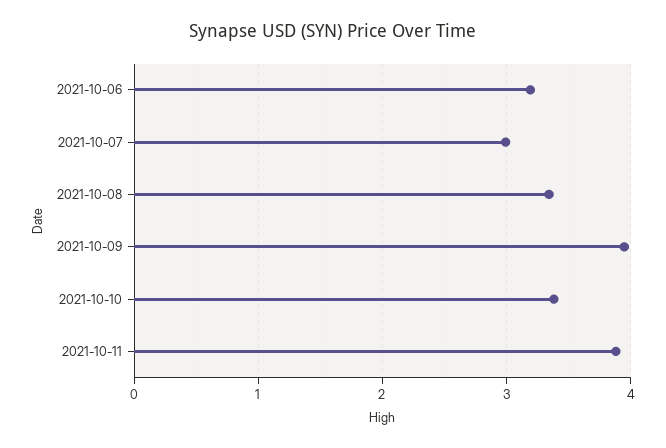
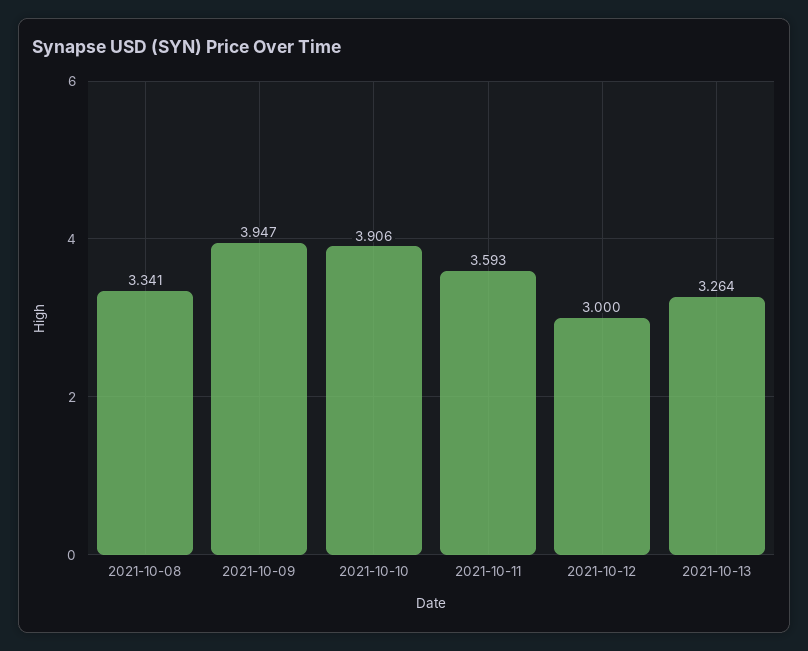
2021-10-06: 3.2 -> none
2021-10-07: 3 -> none
2021-10-10: 3.4 -> 3.906
2021-10-11: 3.9 -> 3.593
2021-10-12: none -> 3
2021-10-13: none -> 3.264

